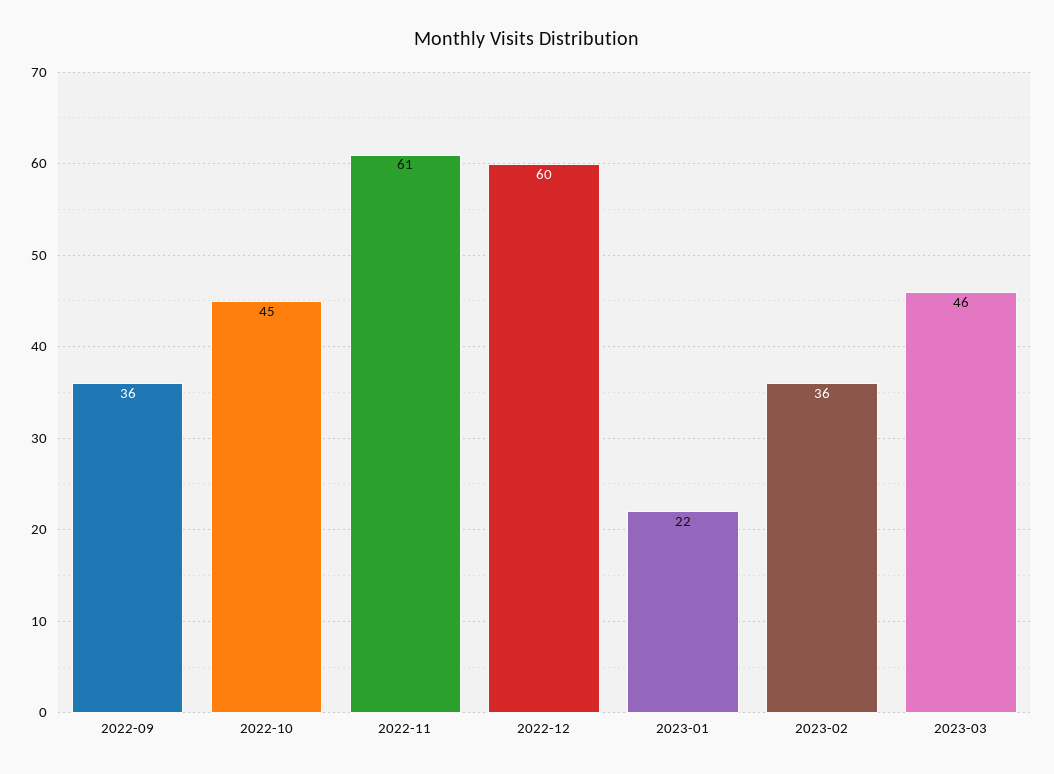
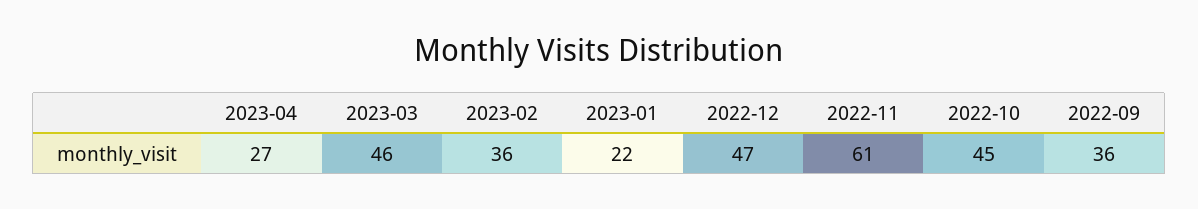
2022-12: 60 -> 47
2023-04: none -> 27

